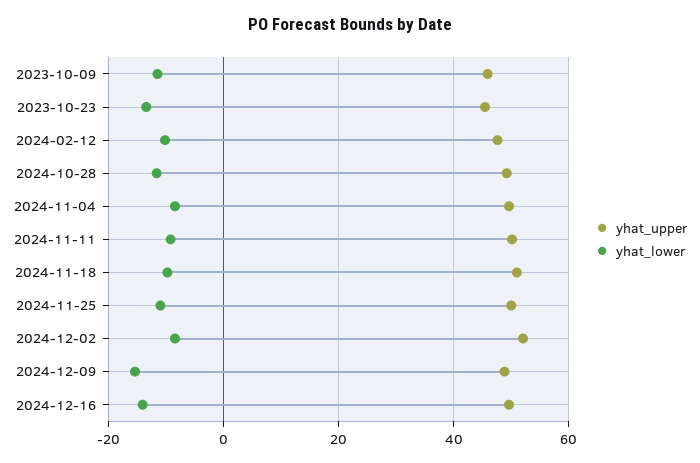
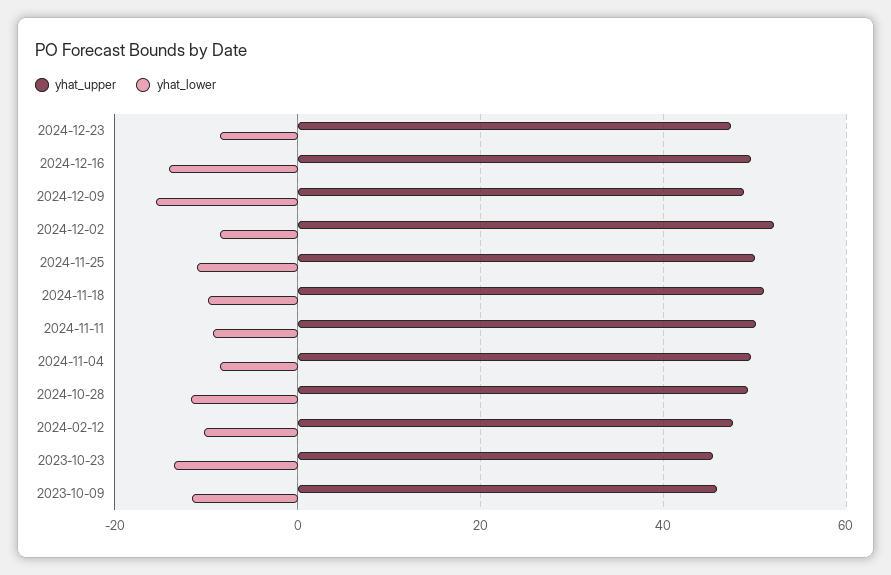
yhat_upper, 2024-12-23: none -> 48
yhat_lower, 2024-12-23: none -> -8

